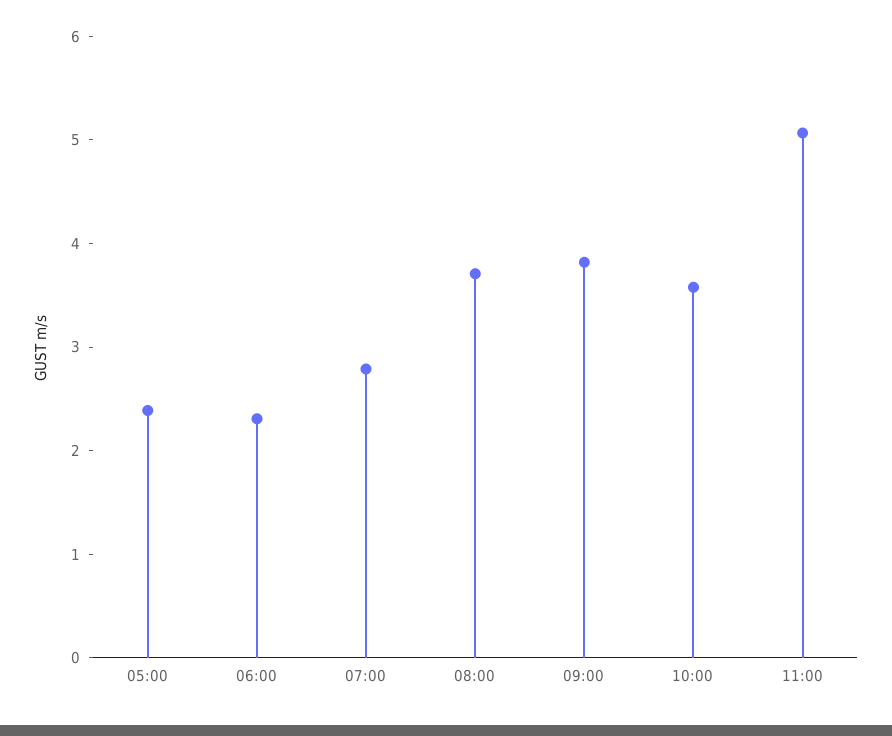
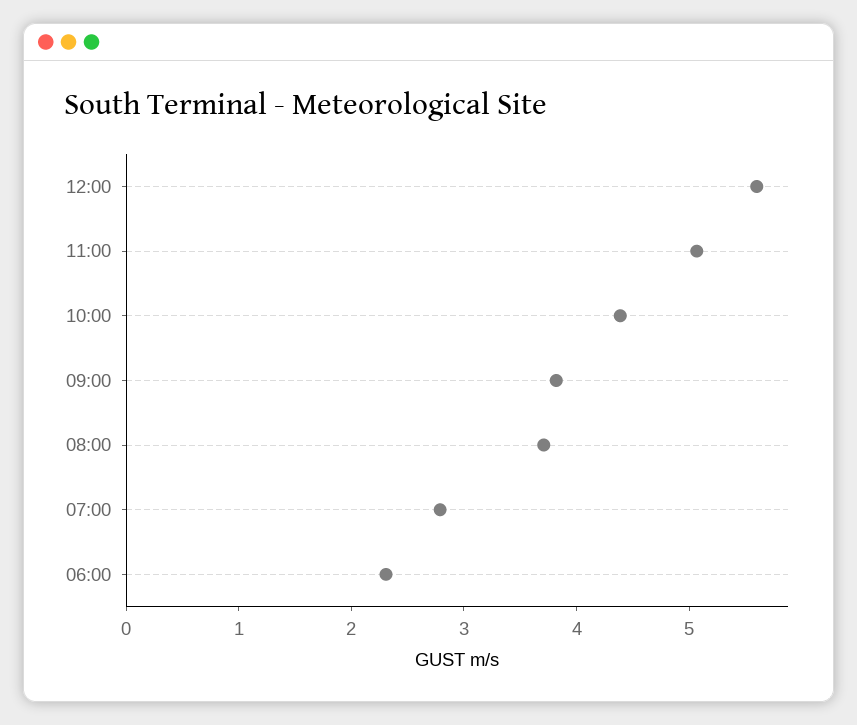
05:00: 2.4 -> none
10:00: 3.6 -> 4.4
12:00: none -> 5.6

